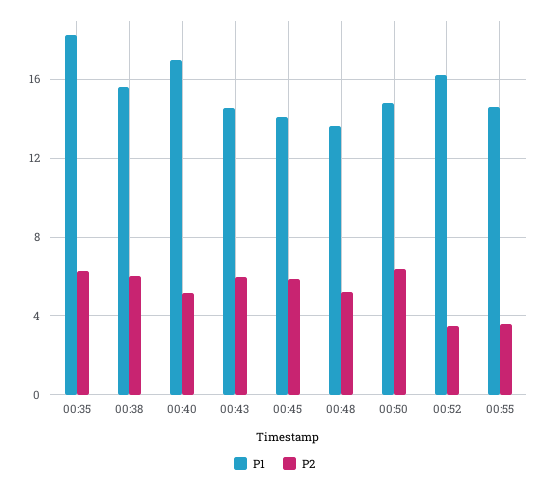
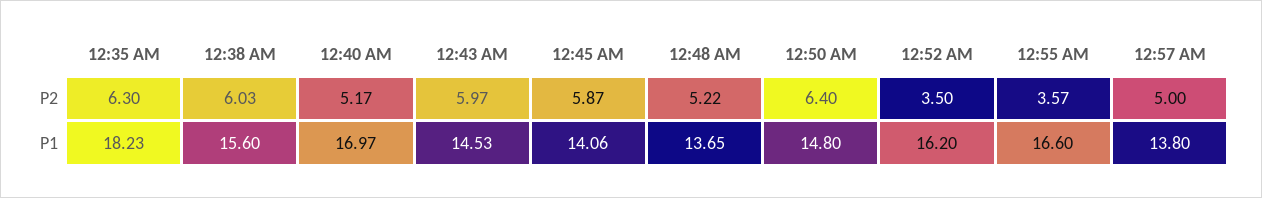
P1, 00:55: 14.5 -> 16.6
P2, 12:57 AM: none -> 5
P1, 12:57 AM: none -> 13.8

